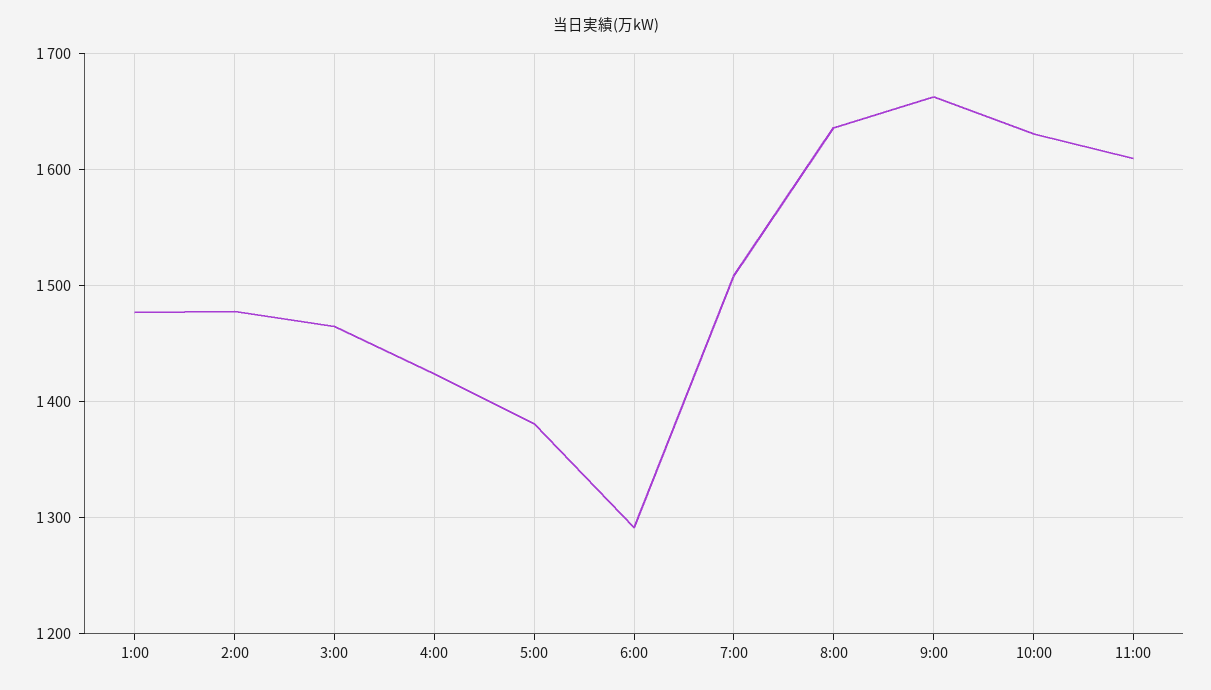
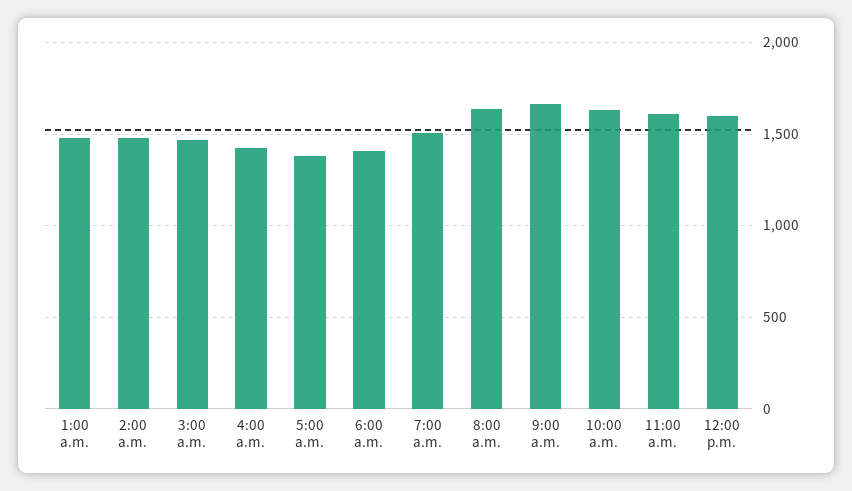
6:00: 1290 -> 1400
12:00 p.m.: none -> 1600

